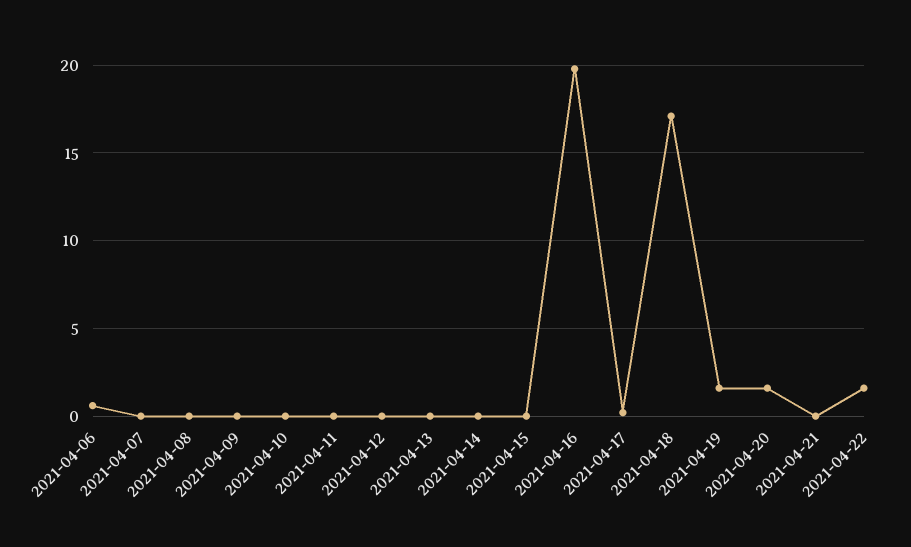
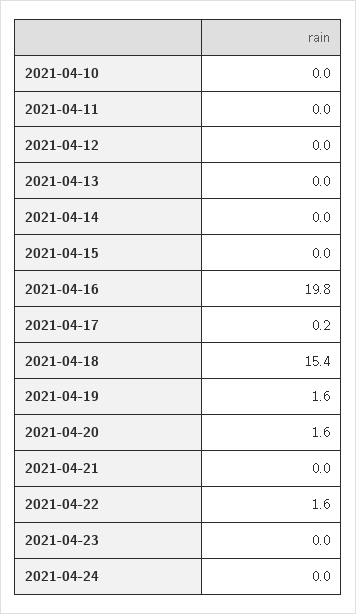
2021-04-06: 0.5 -> none
2021-04-07: 0 -> none
2021-04-08: 0 -> none
2021-04-09: 0 -> none
2021-04-18: 17 -> 15.4
2021-04-23: none -> 0
2021-04-24: none -> 0

